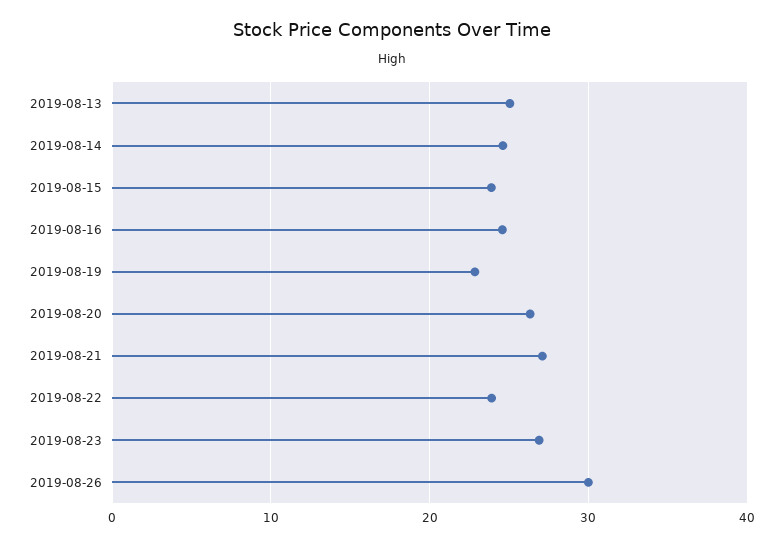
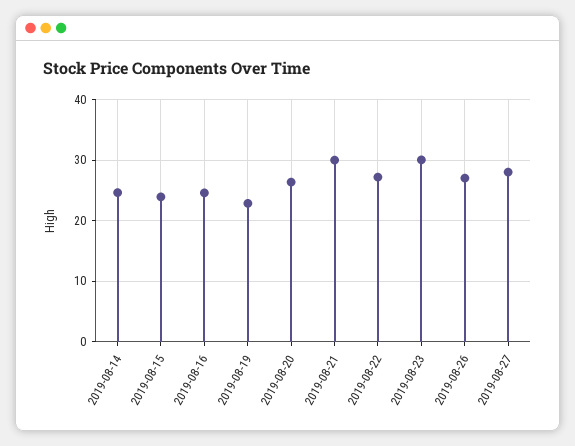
2019-08-13: 25 -> none
2019-08-21: 27 -> 30
2019-08-22: 24 -> 27
2019-08-23: 27 -> 30
2019-08-26: 30 -> 27
2019-08-27: none -> 28

